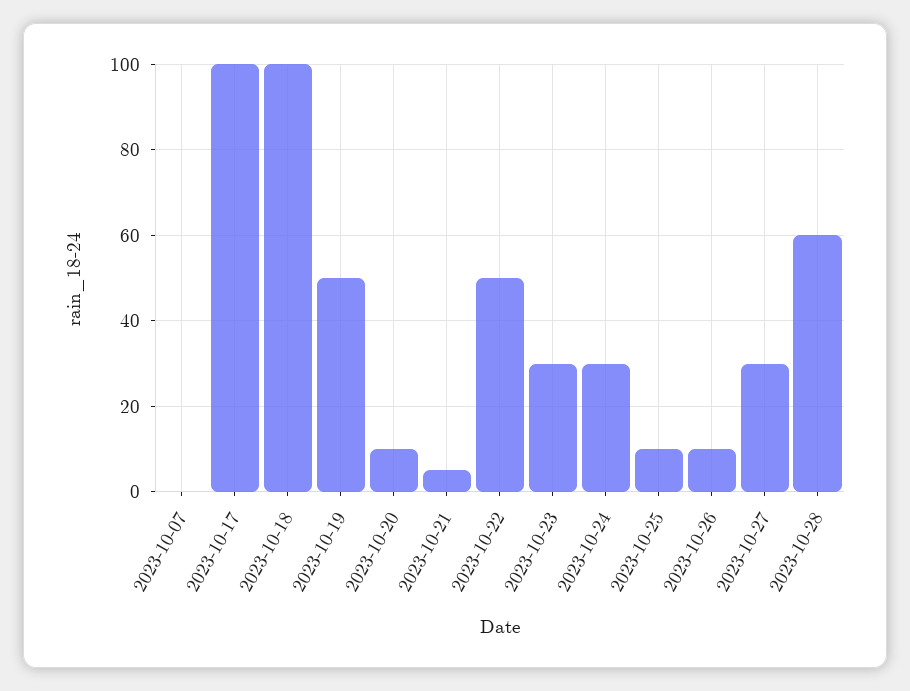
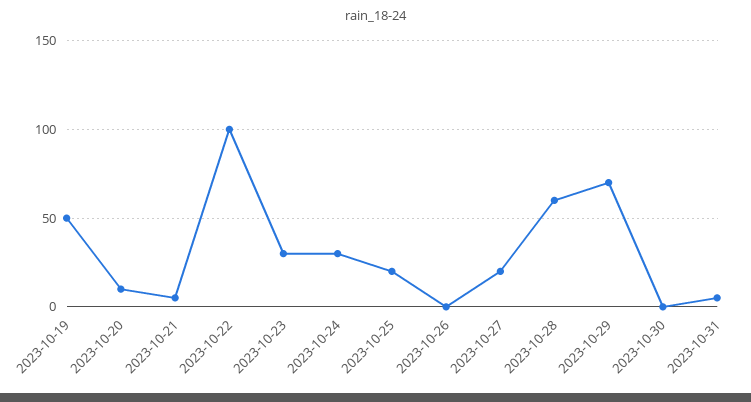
2023-10-07: 0 -> none
2023-10-17: 100 -> none
2023-10-18: 100 -> none
2023-10-22: 50 -> 100
2023-10-25: 10 -> 20
2023-10-26: 10 -> 0
2023-10-27: 30 -> 20
2023-10-29: none -> 70
2023-10-30: none -> 0
2023-10-31: none -> 5

